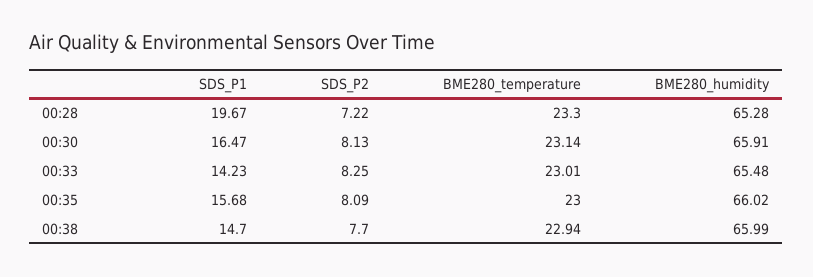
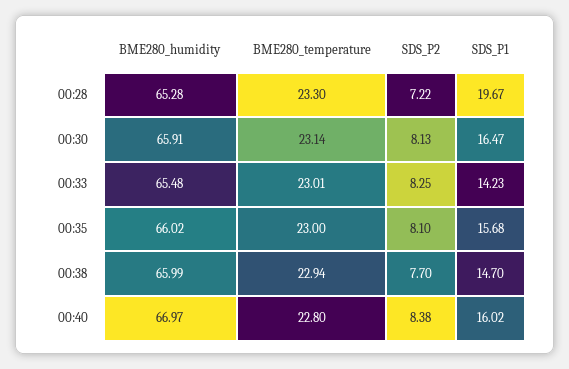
SDS_P2, 00:35: 8.09 -> 8.1
BME280_humidity, 00:40: none -> 66.97
BME280_temperature, 00:40: none -> 22.8
SDS_P2, 00:40: none -> 8.38
SDS_P1, 00:40: none -> 16.02

